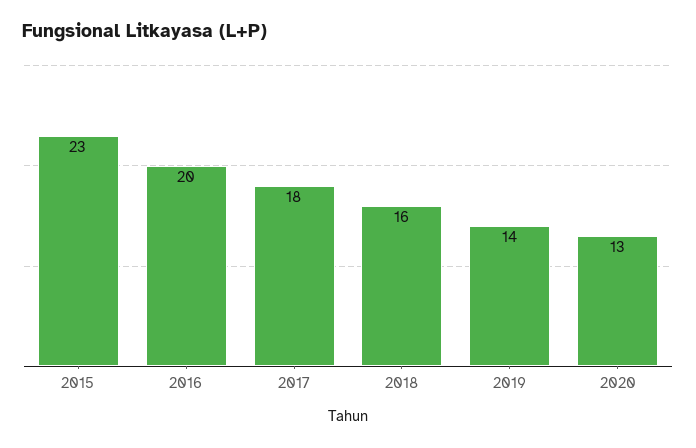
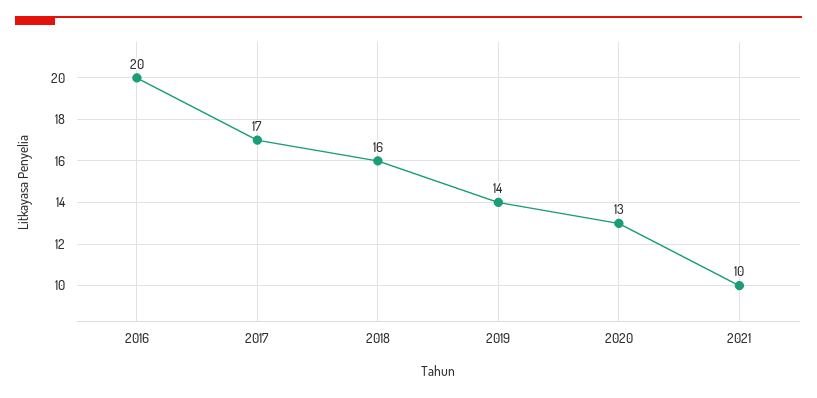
2015: 23 -> none
2017: 18 -> 17
2021: none -> 10

